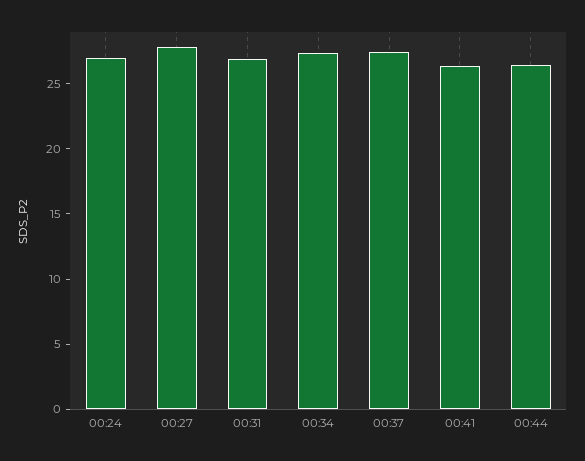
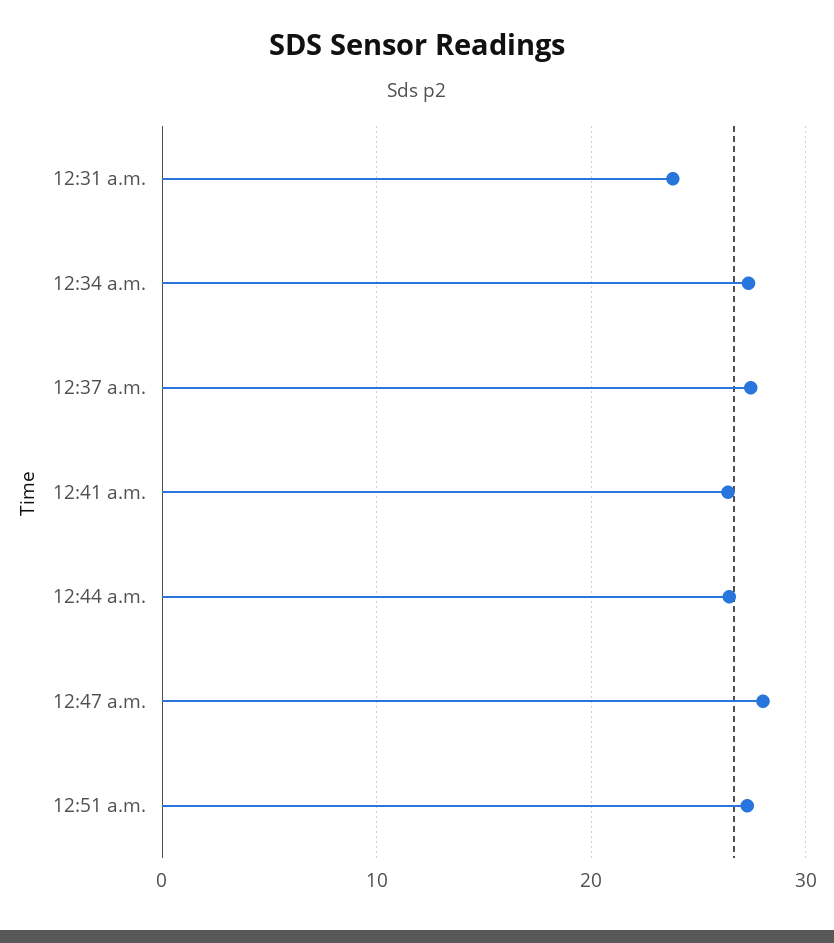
00:24: 27 -> none
00:27: 28 -> none
00:31: 27 -> 24
12:47 a.m.: none -> 28
12:51 a.m.: none -> 27

